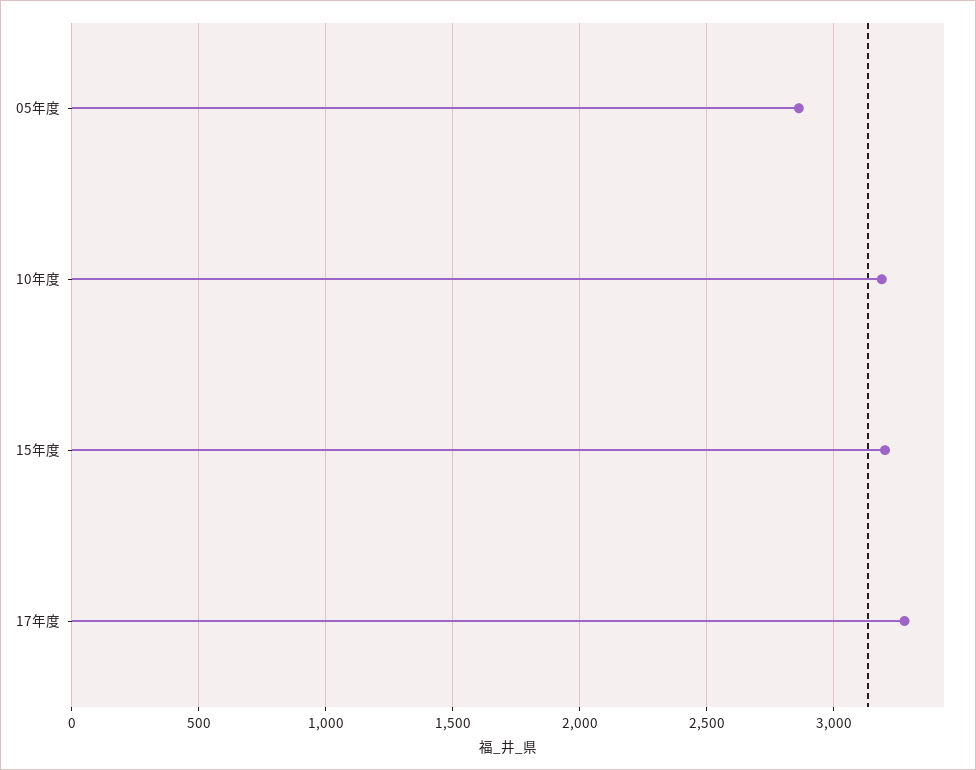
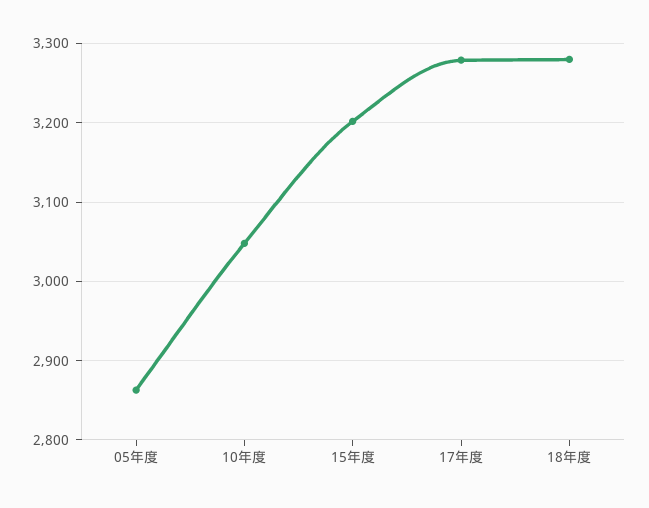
10年度: 3200 -> 3050
18年度: none -> 3280

